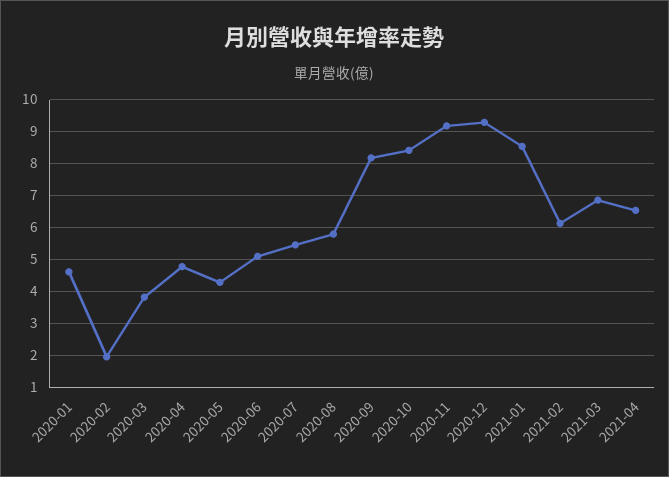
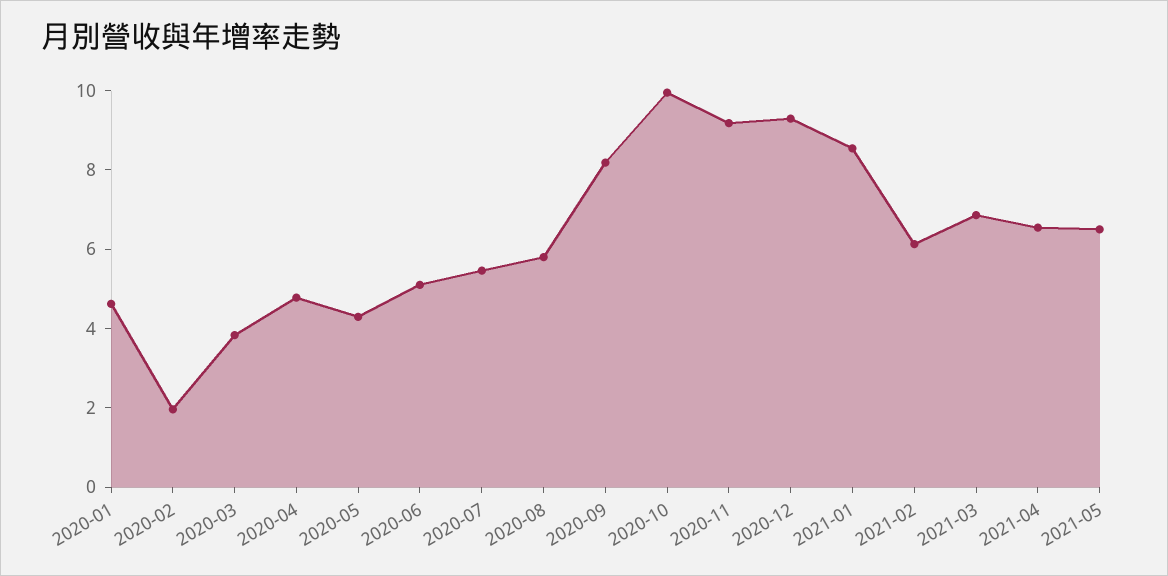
2020-10: 8.4 -> 10
2021-05: none -> 6.5

